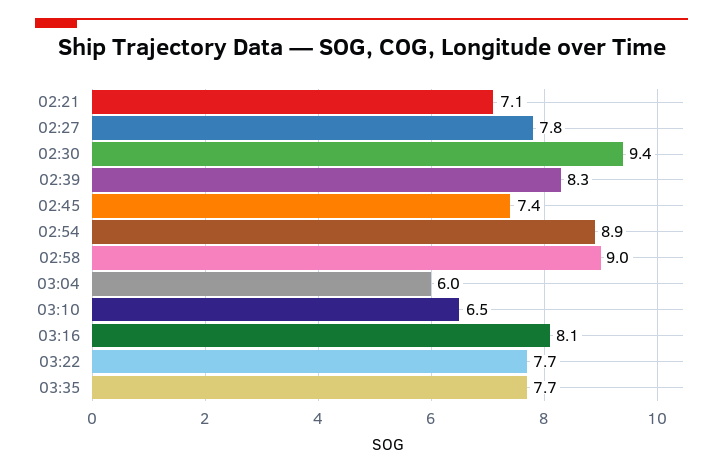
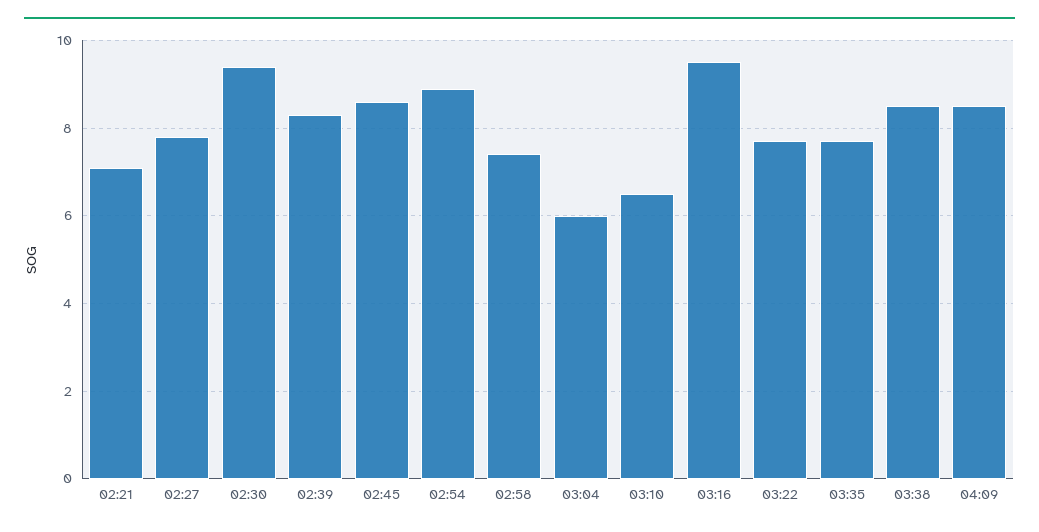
02:45: 7.4 -> 8.5
02:58: 9 -> 7.5
03:16: 8.1 -> 9.5
03:38: none -> 8.5
04:09: none -> 8.5

